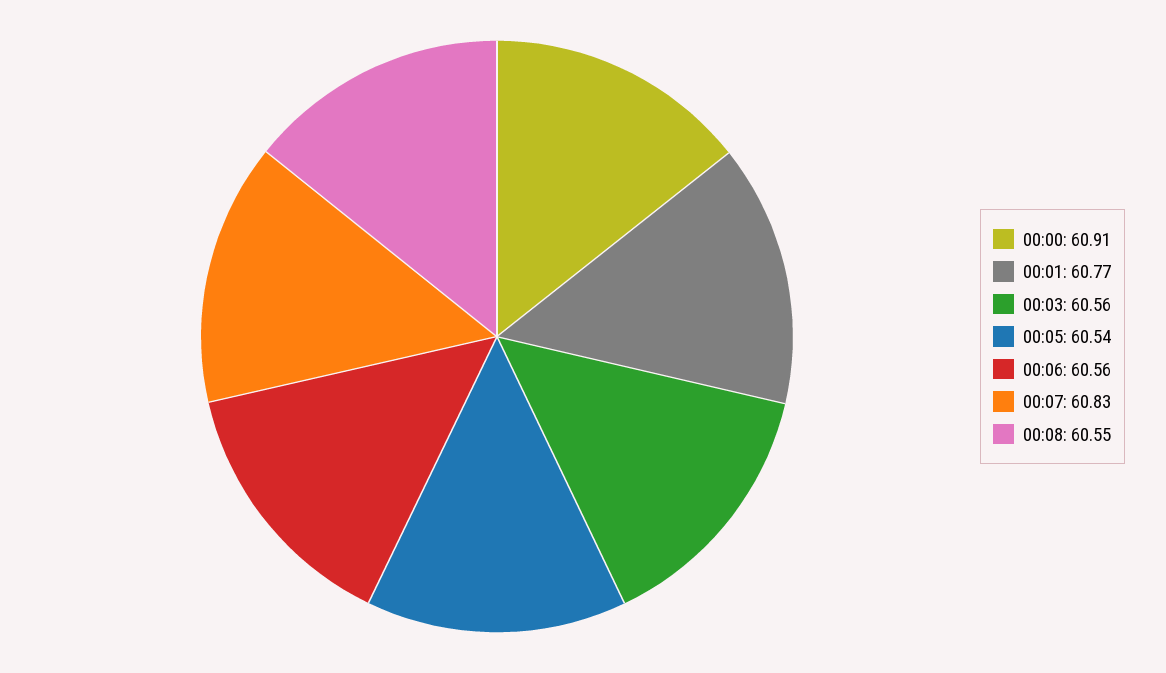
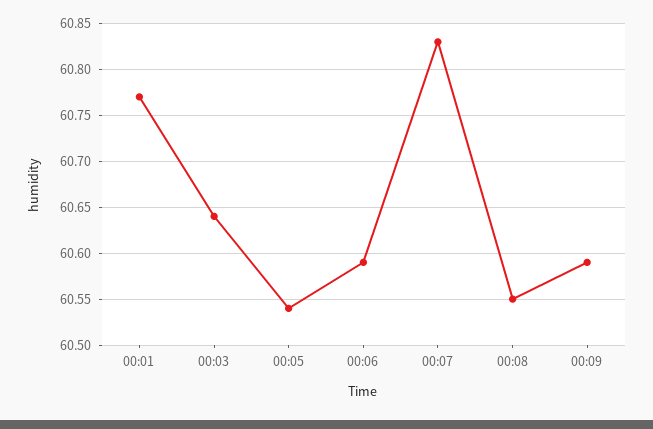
00:00: 60.91 -> none
00:03: 60.56 -> 60.64
00:06: 60.56 -> 60.59
00:09: none -> 60.59

